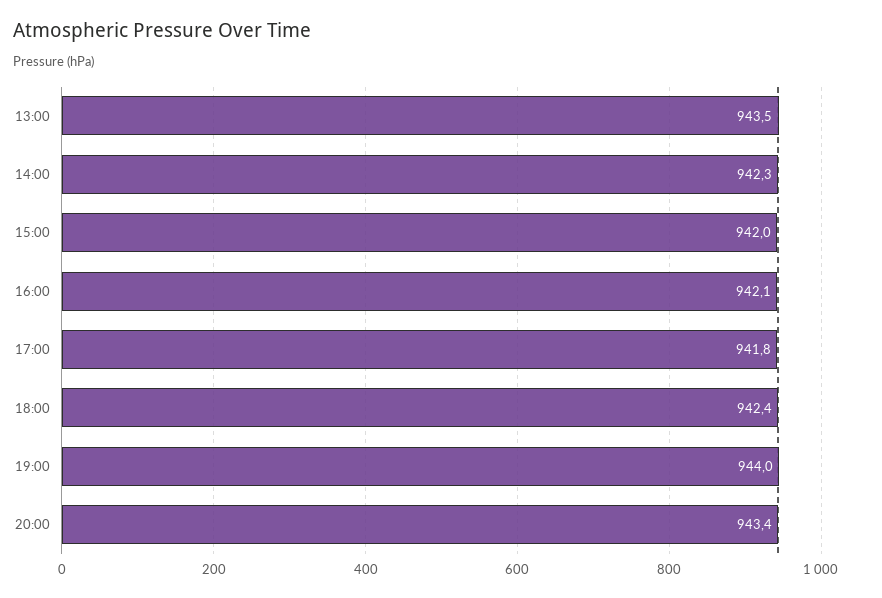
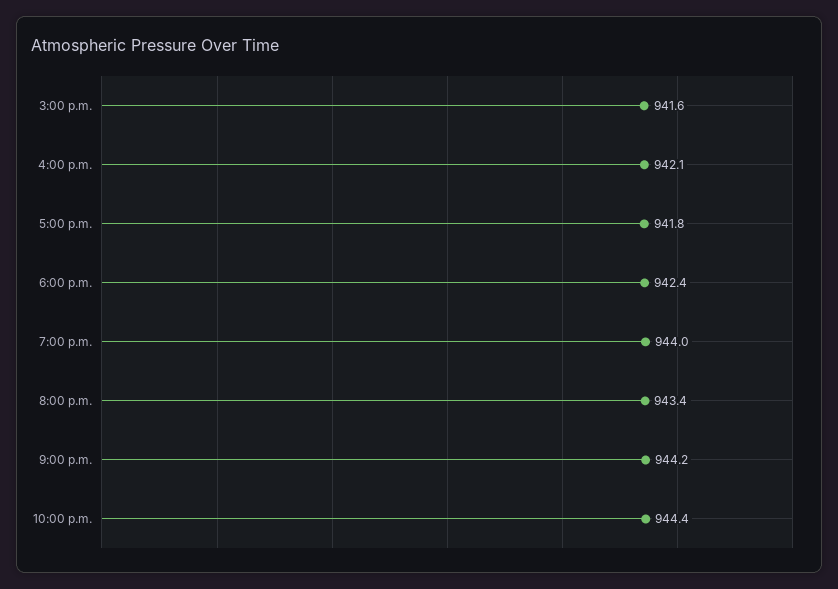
13:00: 943.5 -> none
14:00: 942.3 -> none
15:00: 942 -> 941.6
9:00 p.m.: none -> 944.2
10:00 p.m.: none -> 944.4

